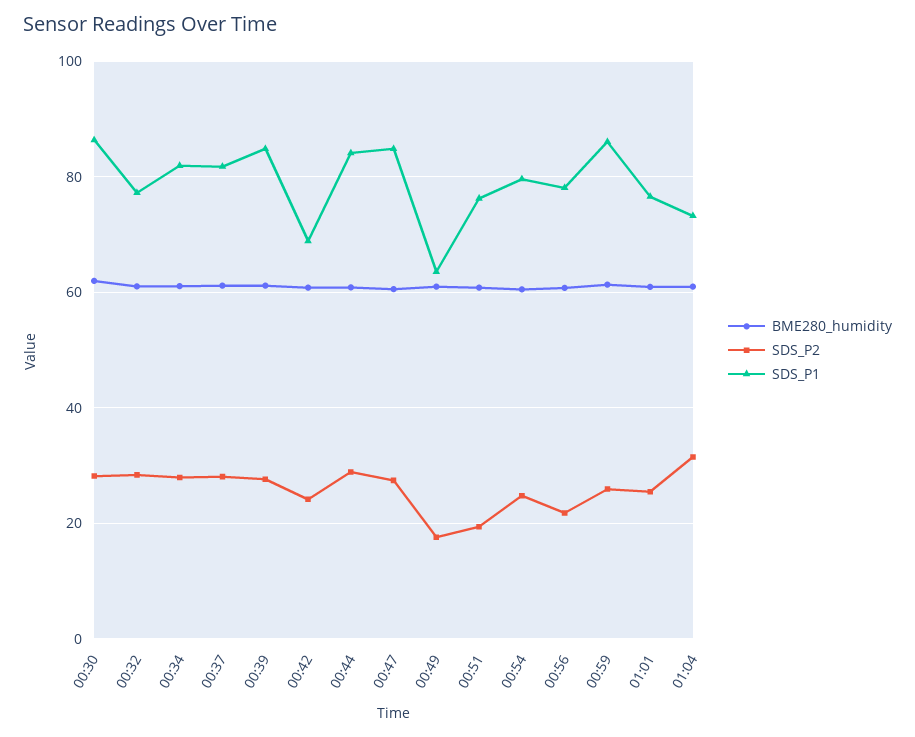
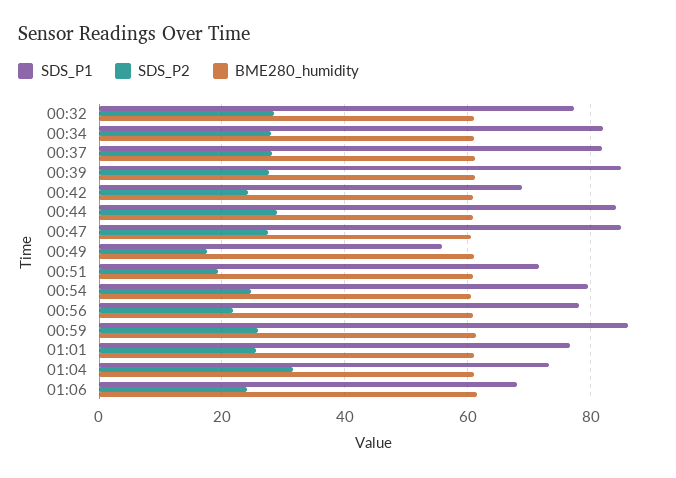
BME280_humidity, 00:30: 62 -> none
SDS_P2, 00:30: 28 -> none
SDS_P1, 00:30: 86 -> none
SDS_P1, 00:49: 64 -> 56
SDS_P1, 00:51: 76 -> 72
SDS_P1, 01:06: none -> 68
SDS_P2, 01:06: none -> 24
BME280_humidity, 01:06: none -> 62

